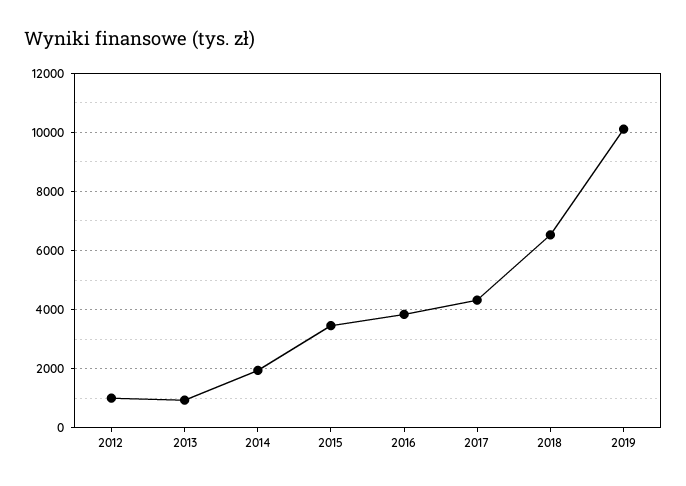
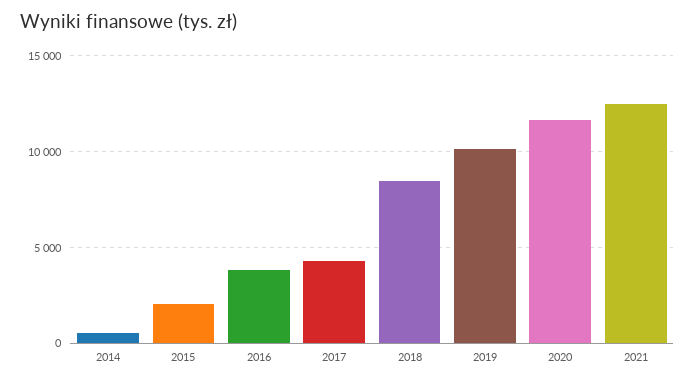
2012: 1000 -> none
2013: 1000 -> none
2014: 2000 -> 500
2015: 3500 -> 2000
2018: 6500 -> 8500
2020: none -> 11500
2021: none -> 12500

